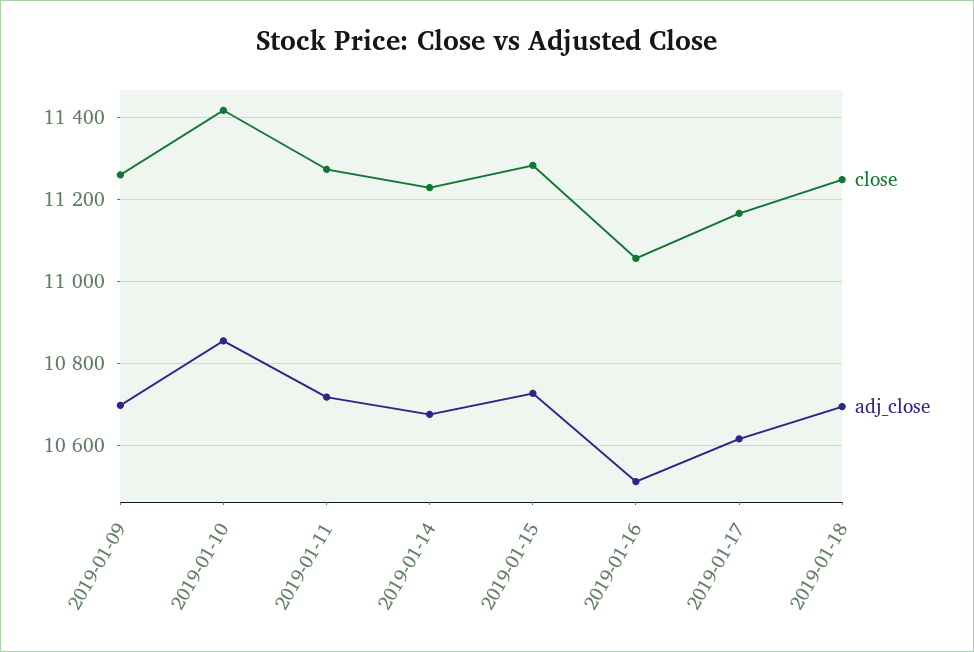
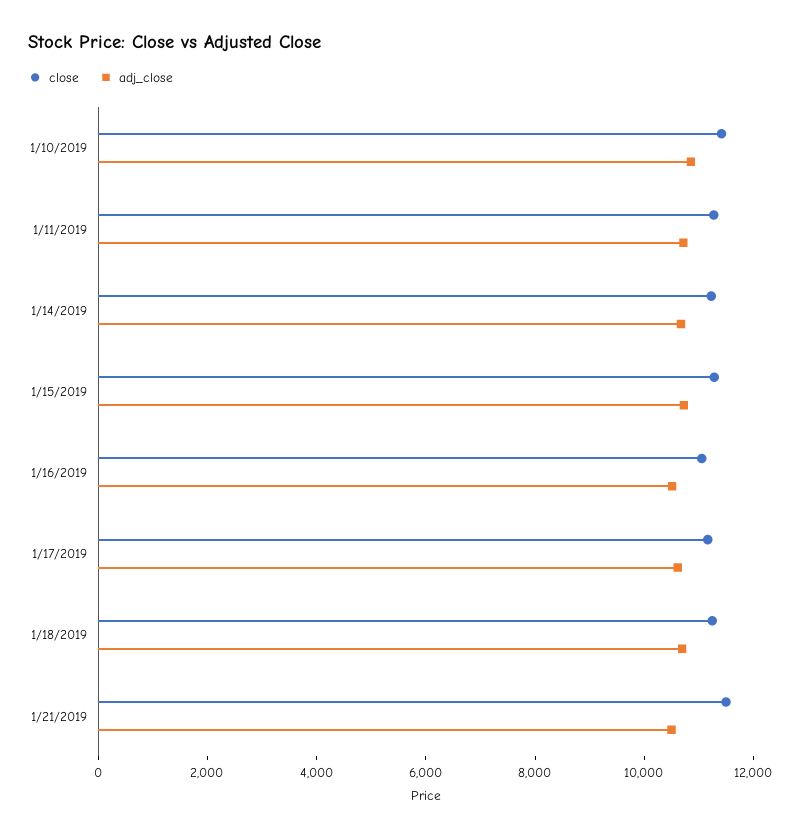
close, 2019-01-09: 11260 -> none
adj_close, 2019-01-09: 10700 -> none
close, 1/21/2019: none -> 11500
adj_close, 1/21/2019: none -> 10500

